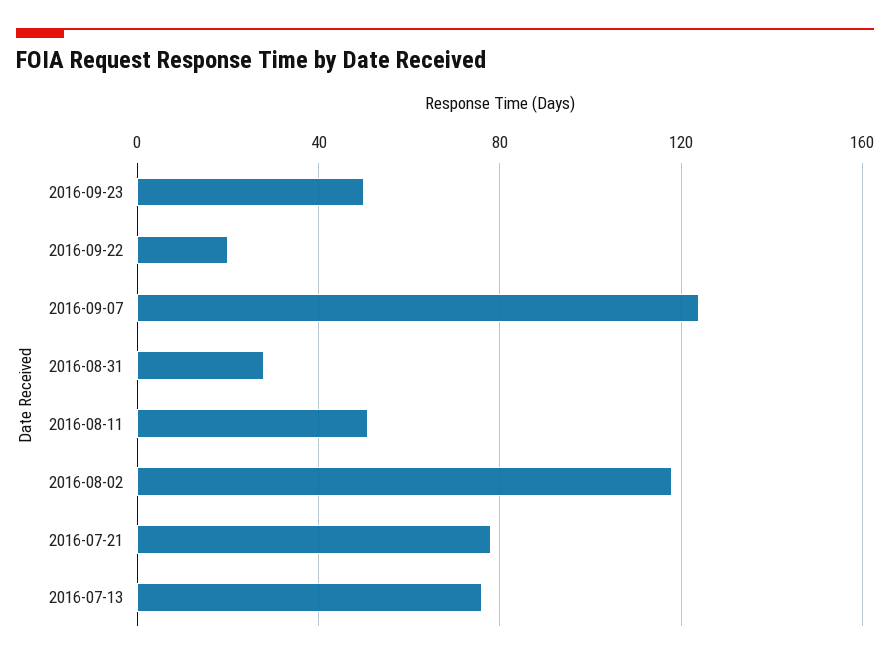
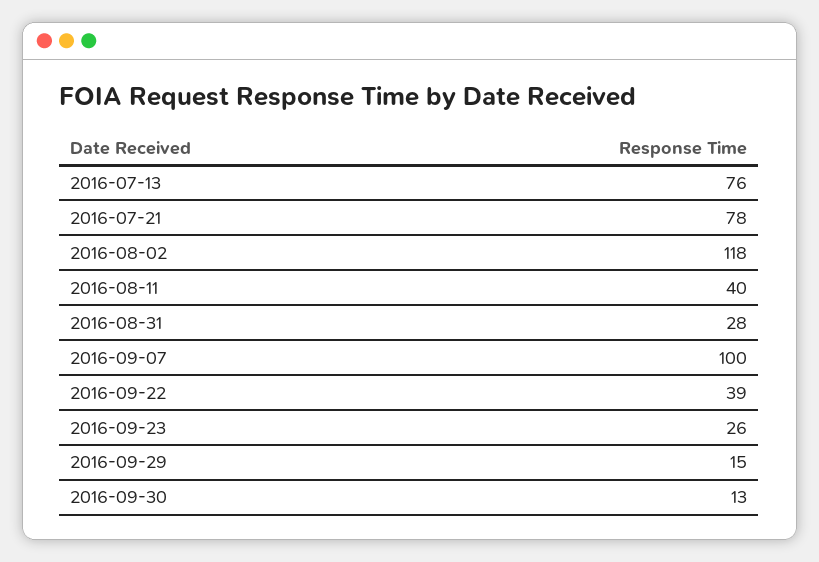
2016-09-23: 50 -> 26
2016-09-22: 20 -> 39
2016-09-07: 125 -> 100
2016-08-11: 50 -> 40
2016-09-29: none -> 15
2016-09-30: none -> 13

